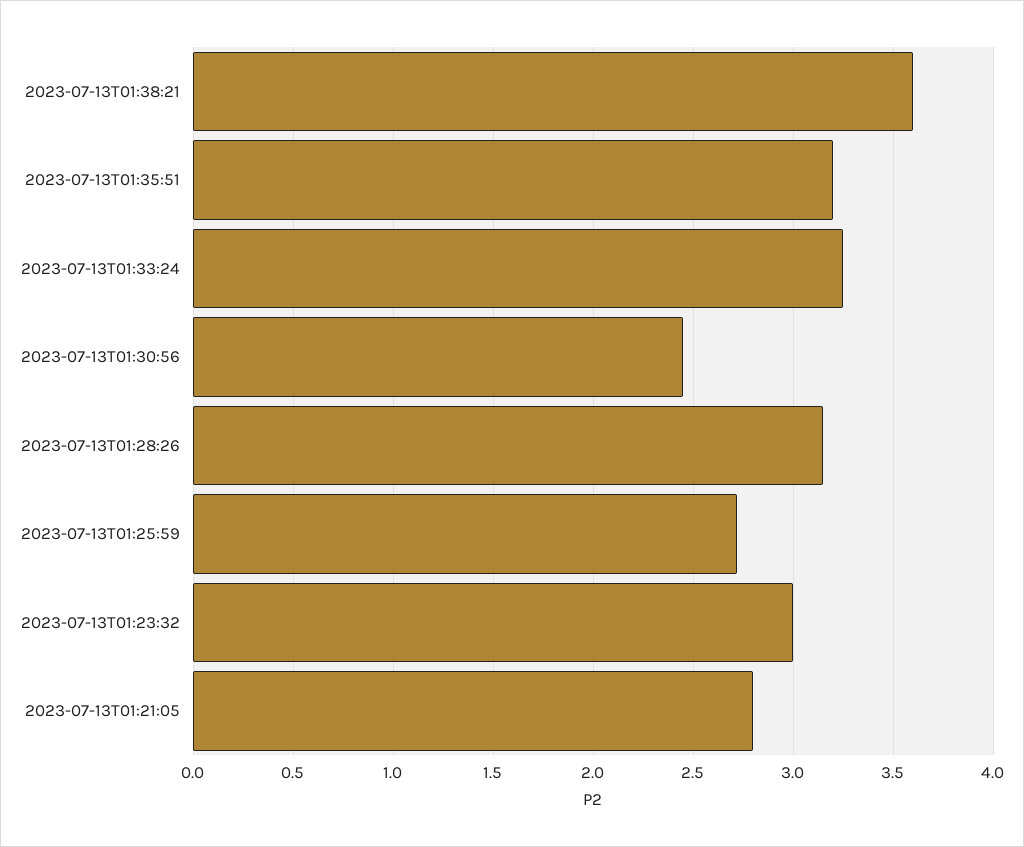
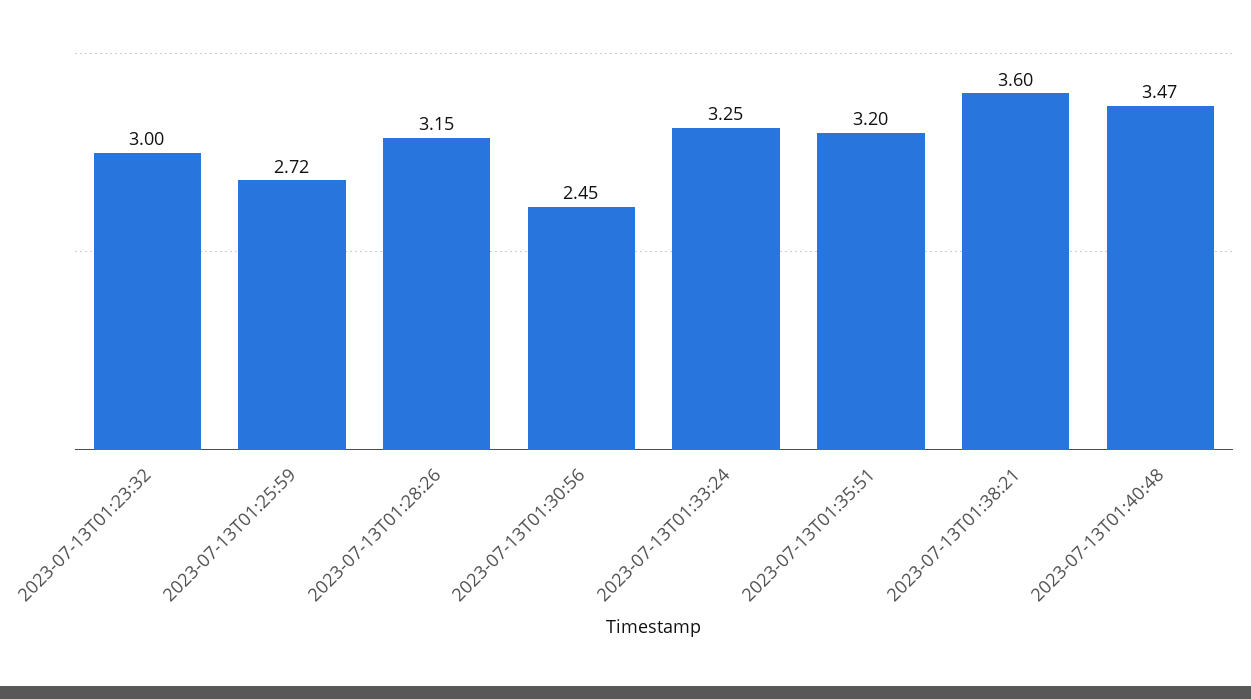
2023-07-13T01:21:05: 2.8 -> none
2023-07-13T01:40:48: none -> 3.47

